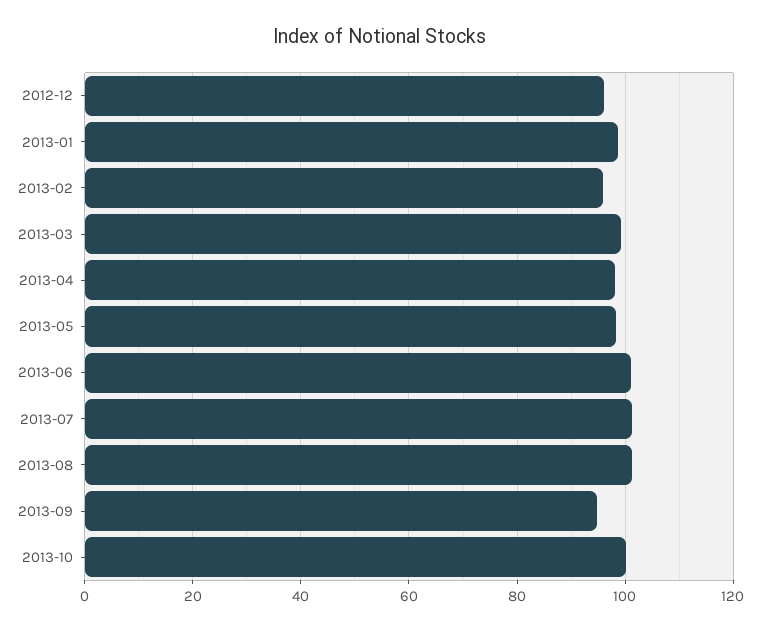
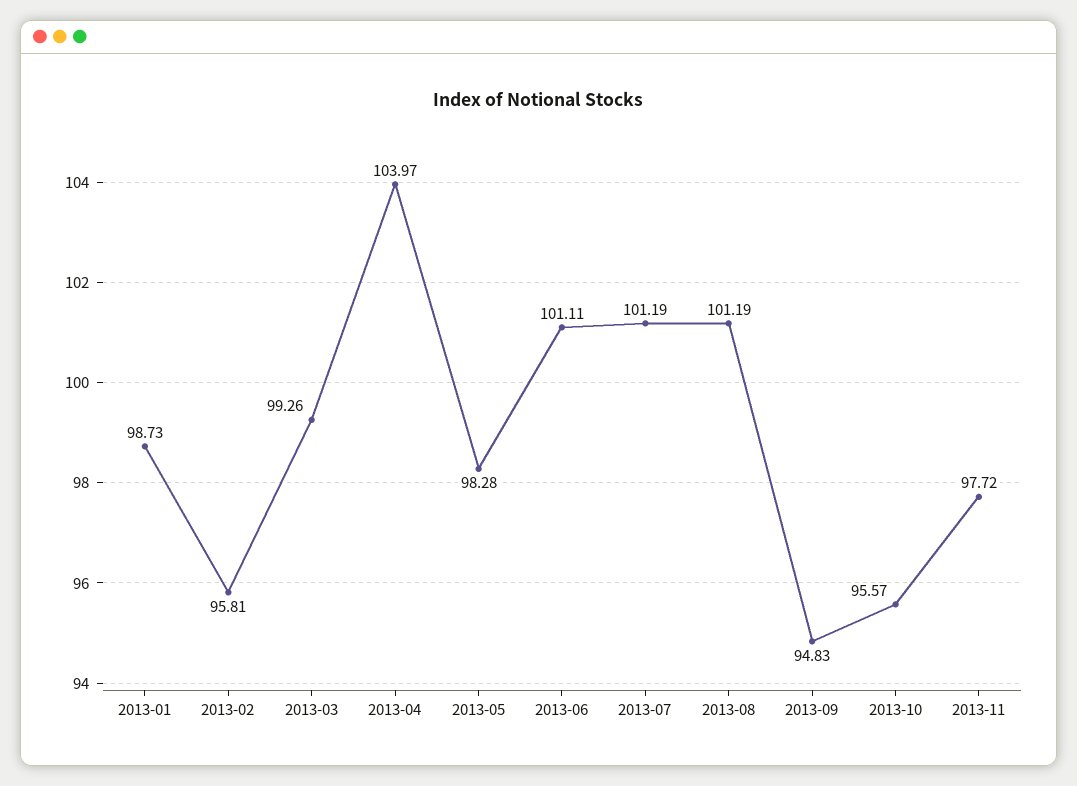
2012-12: 96 -> none
2013-04: 98 -> 103.97
2013-10: 100 -> 95.57
2013-11: none -> 97.72

